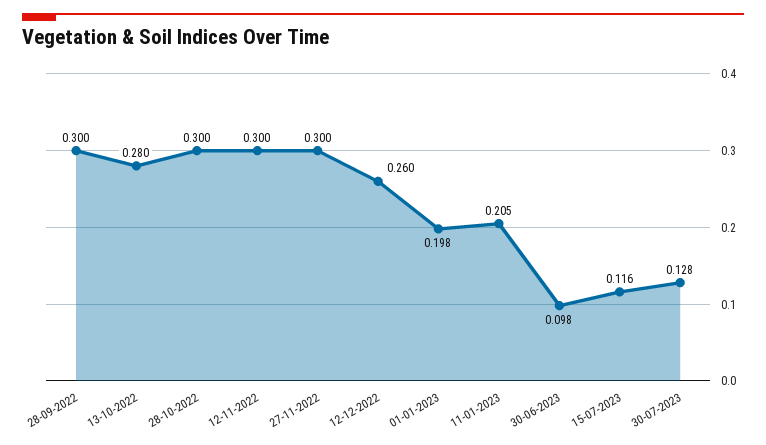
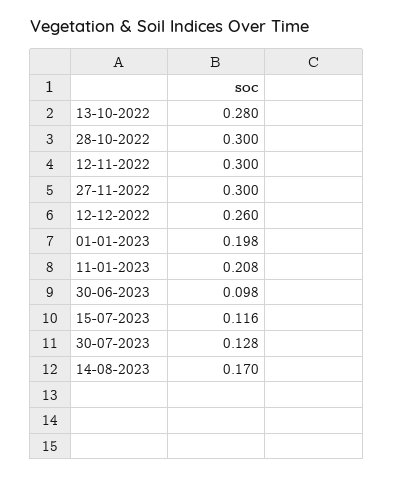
28-09-2022: 0.3 -> none
11-01-2023: 0.205 -> 0.208
14-08-2023: none -> 0.17

